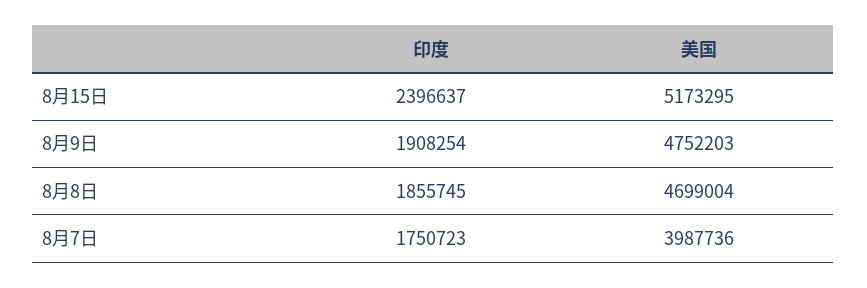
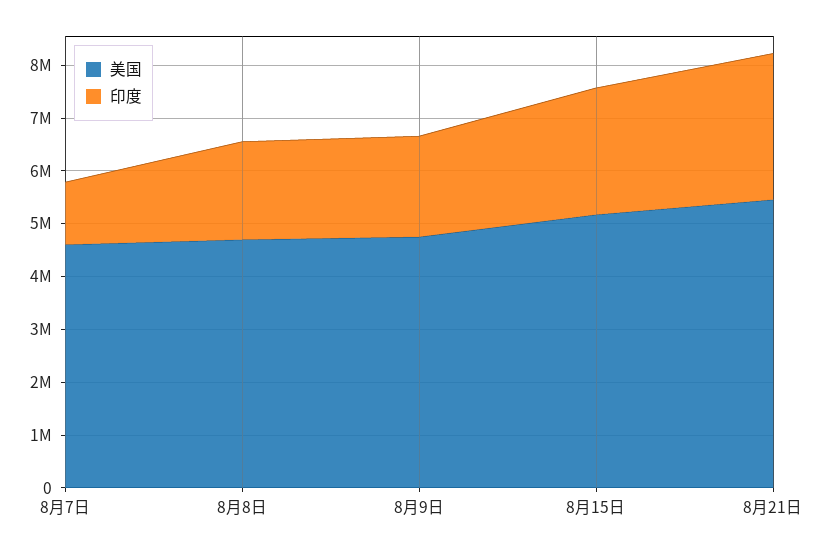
印度, 8月7日: 1750723 -> 1200000
美国, 8月7日: 3987736 -> 4600000
美国, 8月21日: none -> 5400000
印度, 8月21日: none -> 2800000

